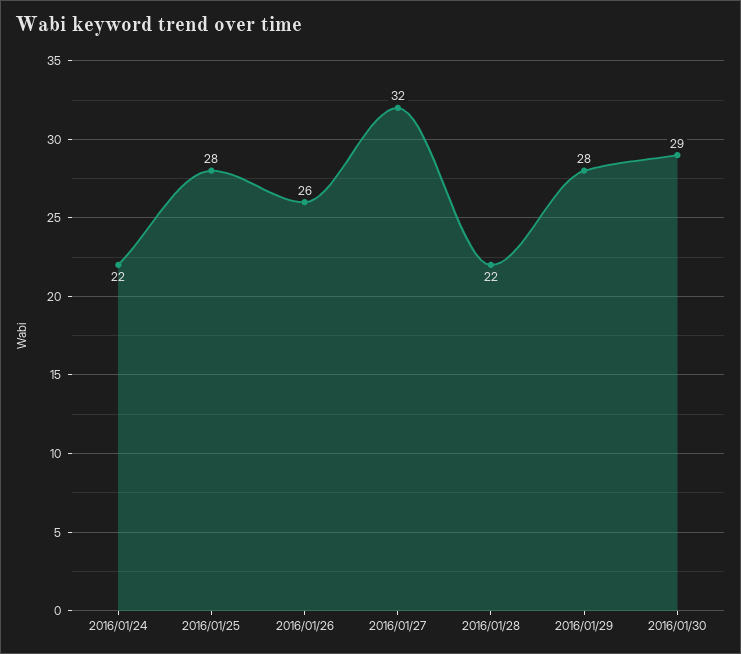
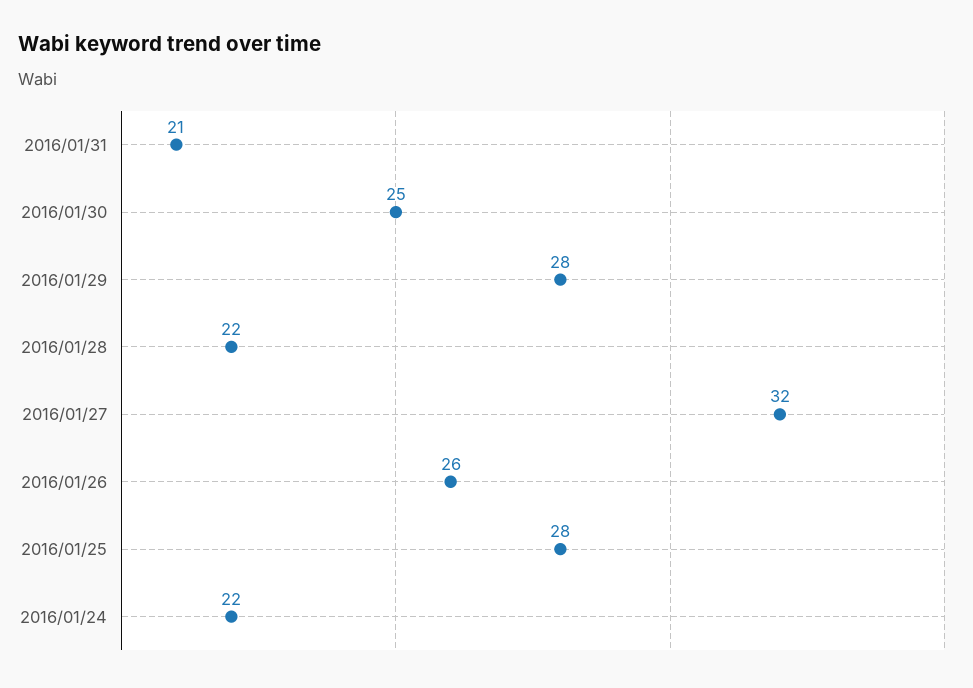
2016/01/30: 29 -> 25
2016/01/31: none -> 21

